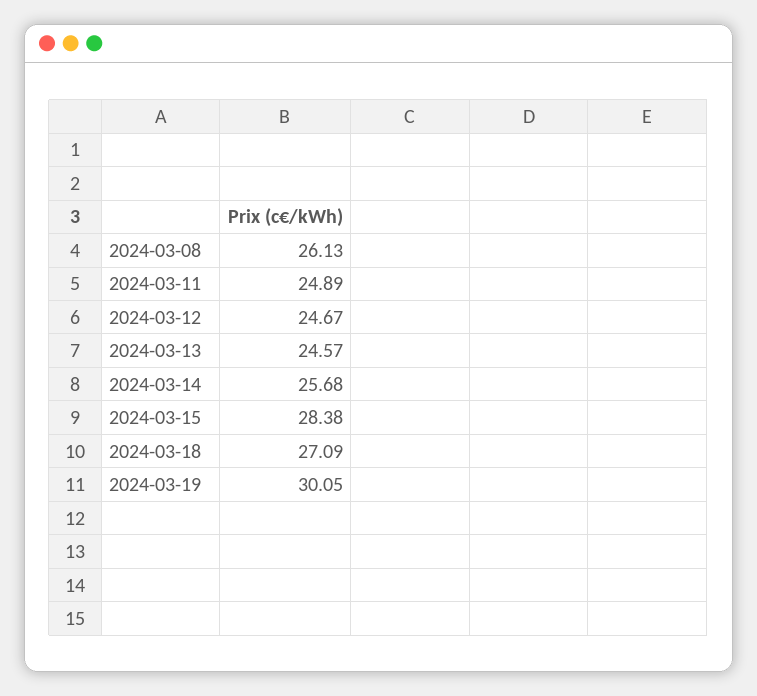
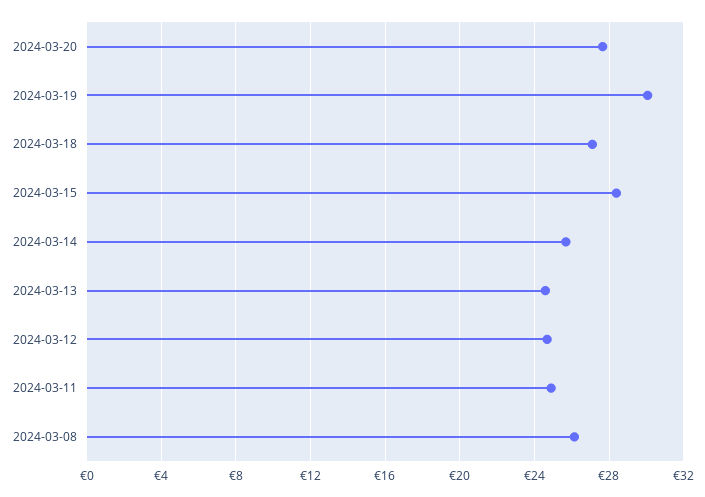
2024-03-20: none -> 27.5

